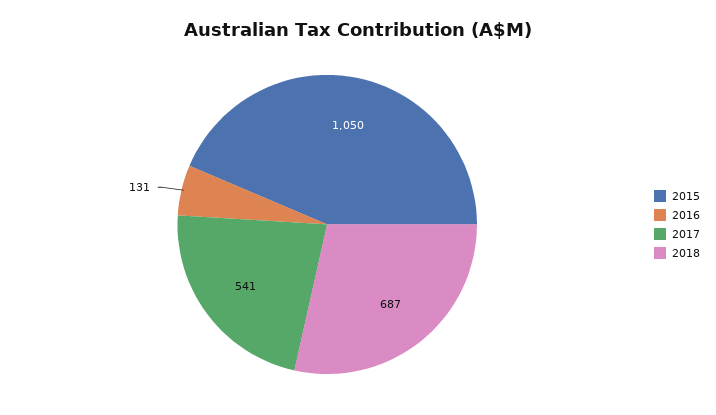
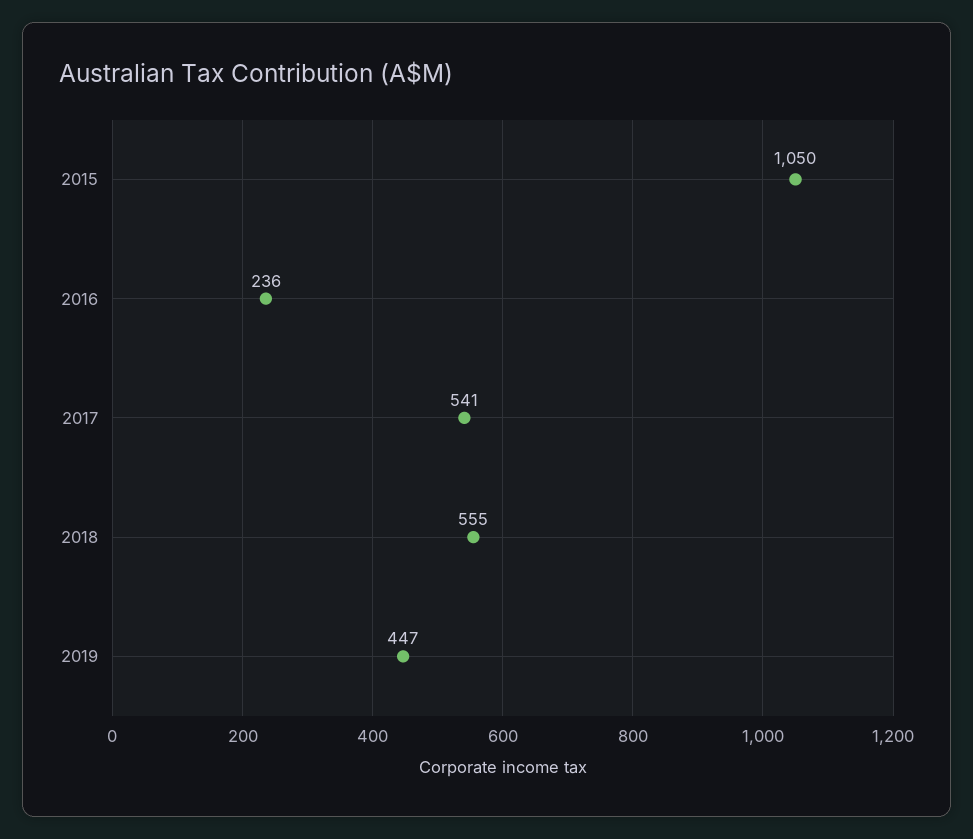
2016: 131 -> 236
2018: 687 -> 555
2019: none -> 447

